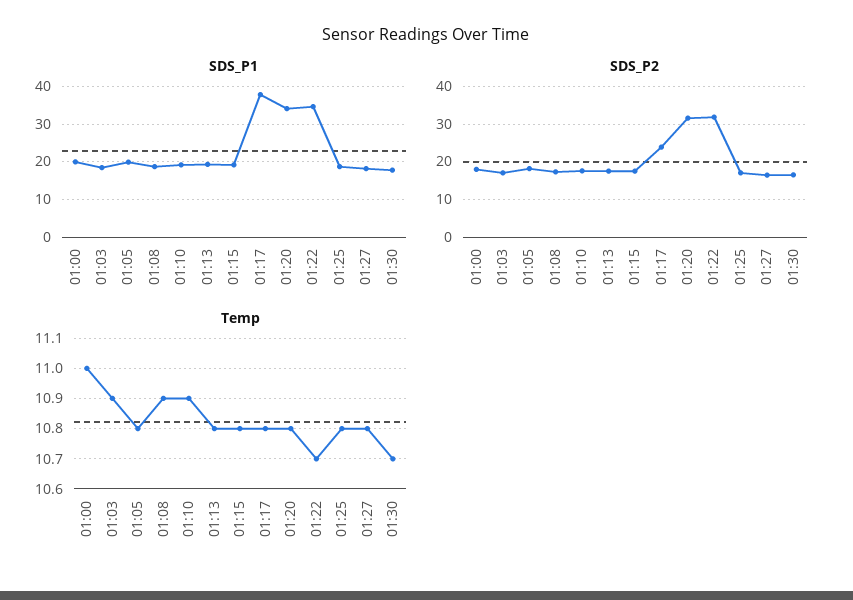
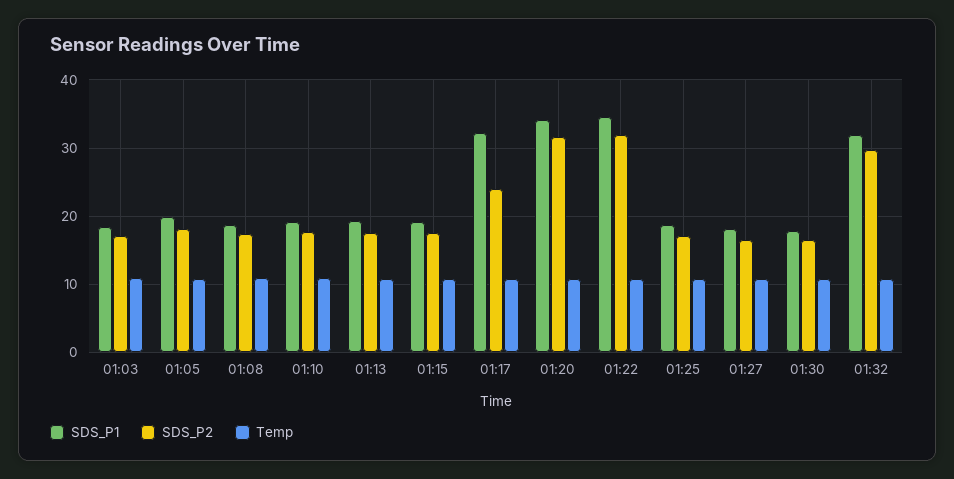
SDS_P1, 01:00: 20 -> none
SDS_P1, 01:17: 38 -> 32
SDS_P2, 01:00: 18 -> none
Temp, 01:00: 11 -> none
SDS_P1, 01:32: none -> 32
SDS_P2, 01:32: none -> 30
Temp, 01:32: none -> 11

